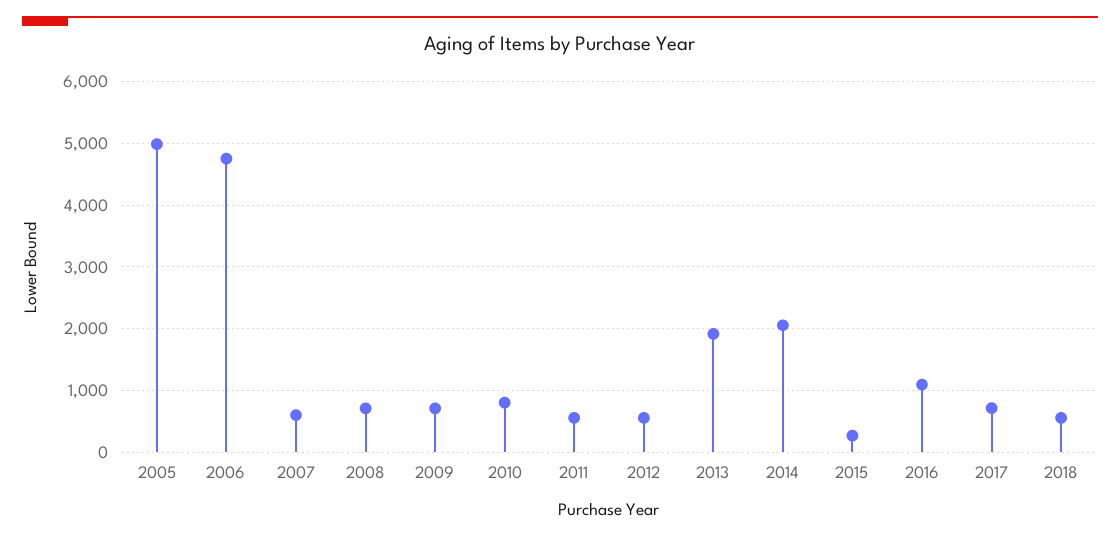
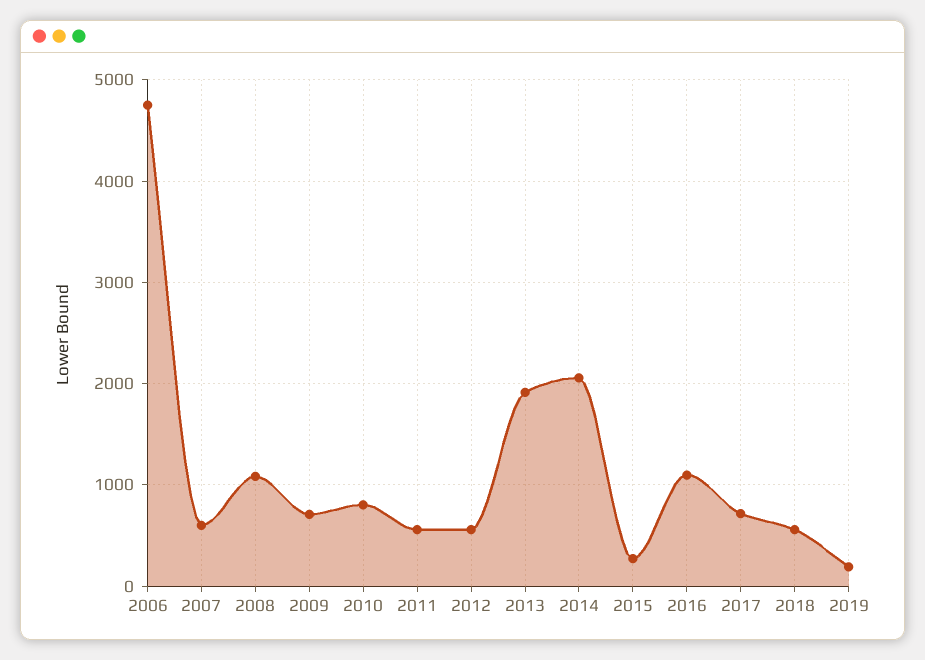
2005: 5000 -> none
2008: 700 -> 1100
2019: none -> 200

